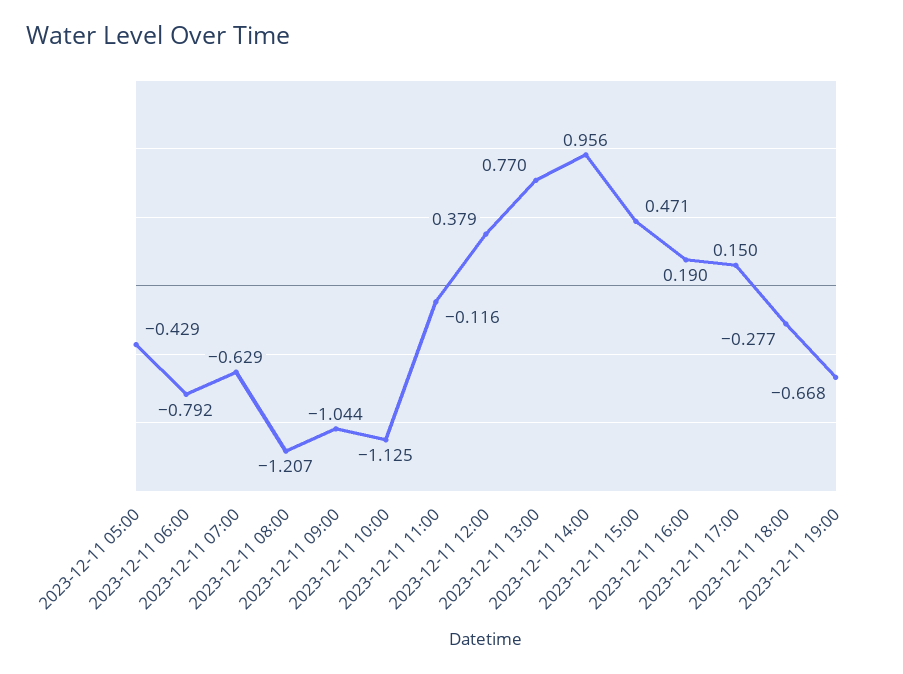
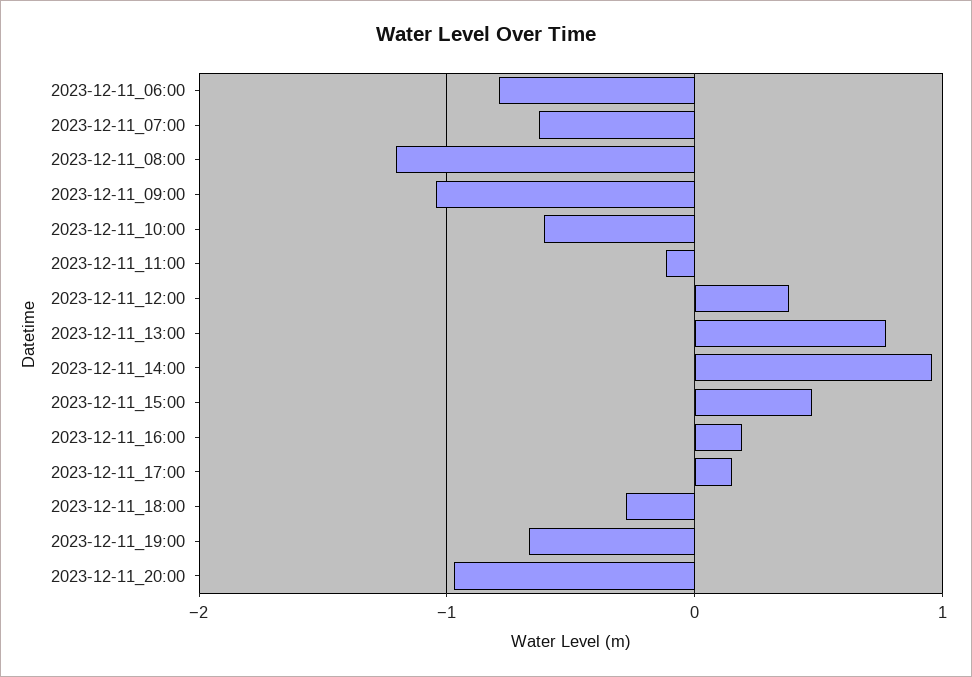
2023-12-11 05:00: -0.429 -> none
2023-12-11 10:00: -1.125 -> -0.6
2023-12-11_20:00: none -> -1

